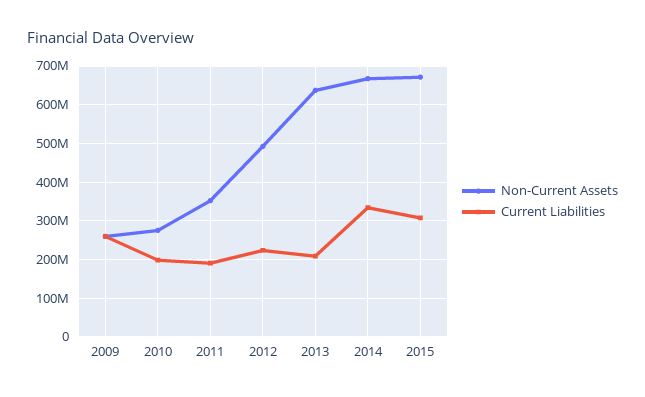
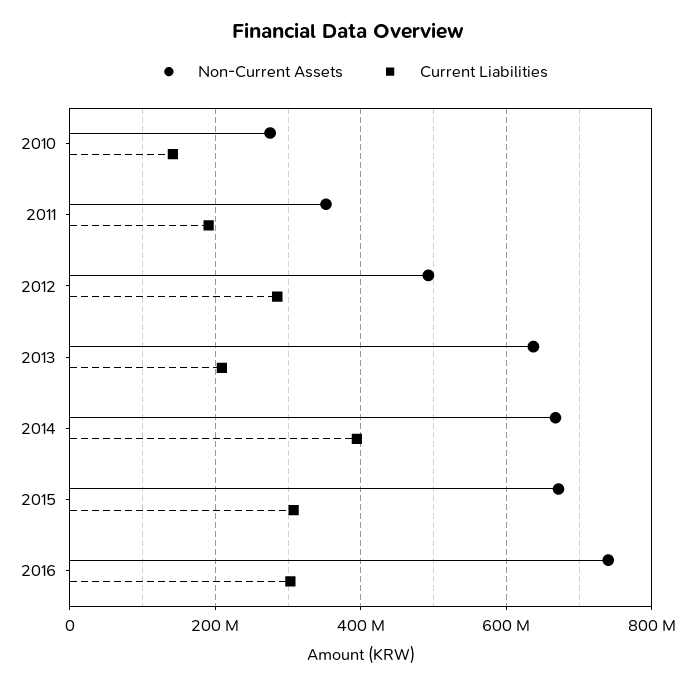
Non-Current Assets, 2009: 260000000 -> none
Current Liabilities, 2009: 260000000 -> none
Current Liabilities, 2010: 200000000 -> 140000000
Current Liabilities, 2012: 220000000 -> 280000000
Current Liabilities, 2014: 340000000 -> 400000000
Non-Current Assets, 2016: none -> 740000000
Current Liabilities, 2016: none -> 300000000

